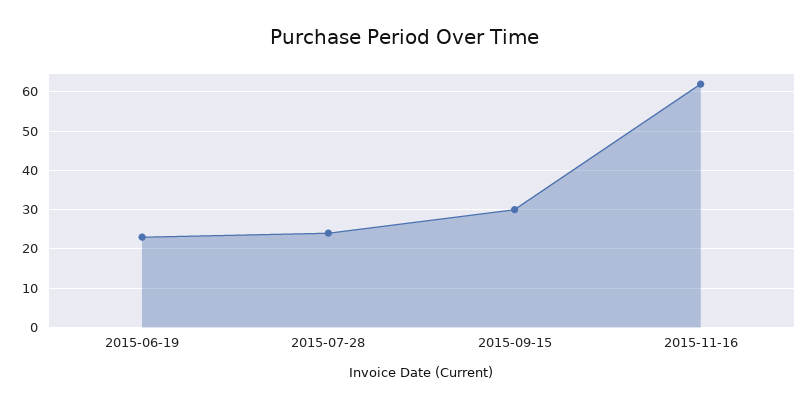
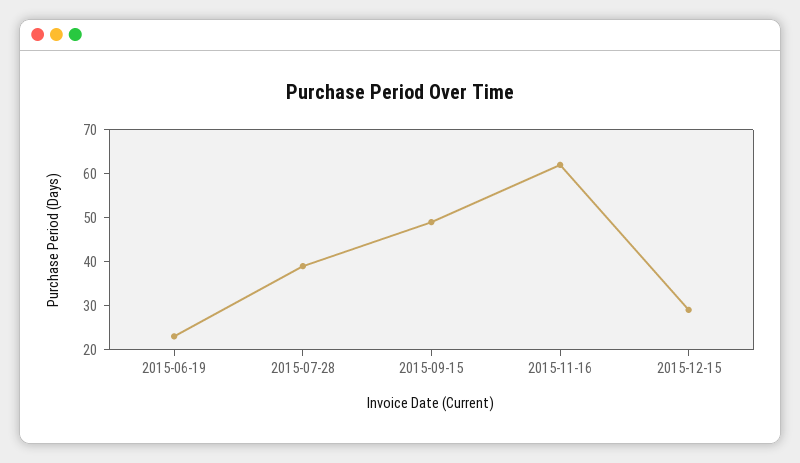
2015-07-28: 25 -> 40
2015-09-15: 30 -> 50
2015-12-15: none -> 30

